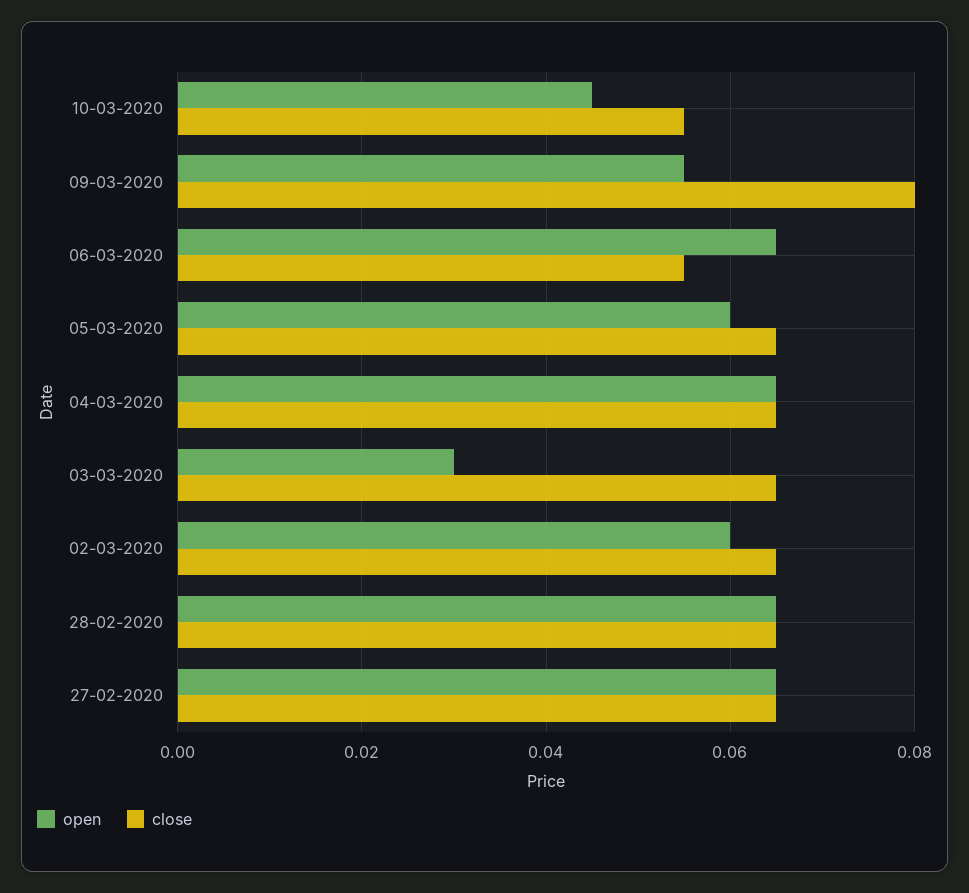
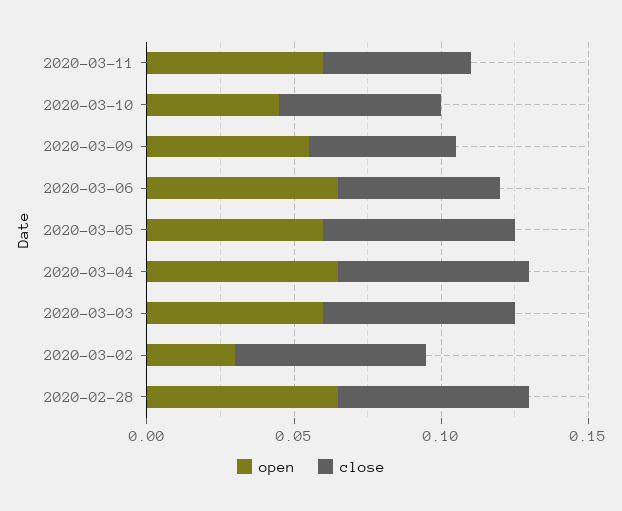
close, 09-03-2020: 0.08 -> 0.05
open, 03-03-2020: 0.03 -> 0.06
open, 02-03-2020: 0.06 -> 0.03
open, 27-02-2020: 0.065 -> none
close, 27-02-2020: 0.065 -> none
open, 2020-03-11: none -> 0.06
close, 2020-03-11: none -> 0.05

